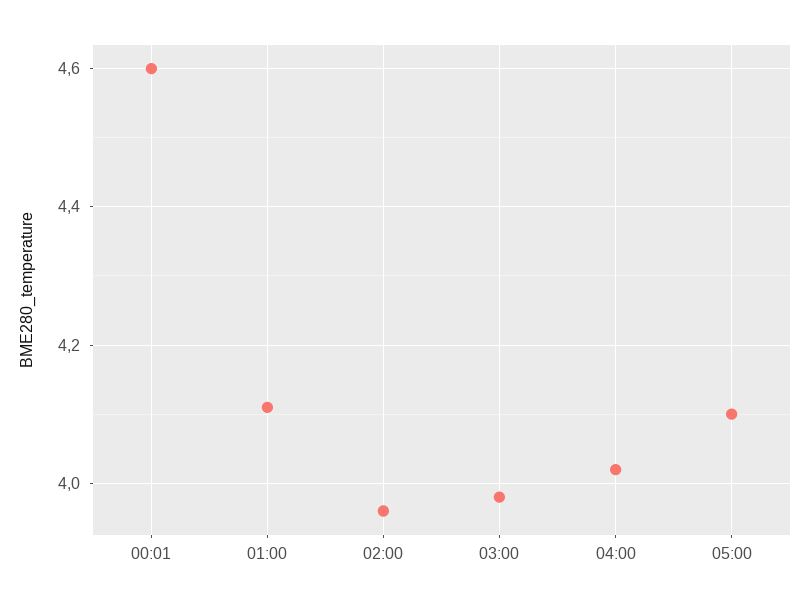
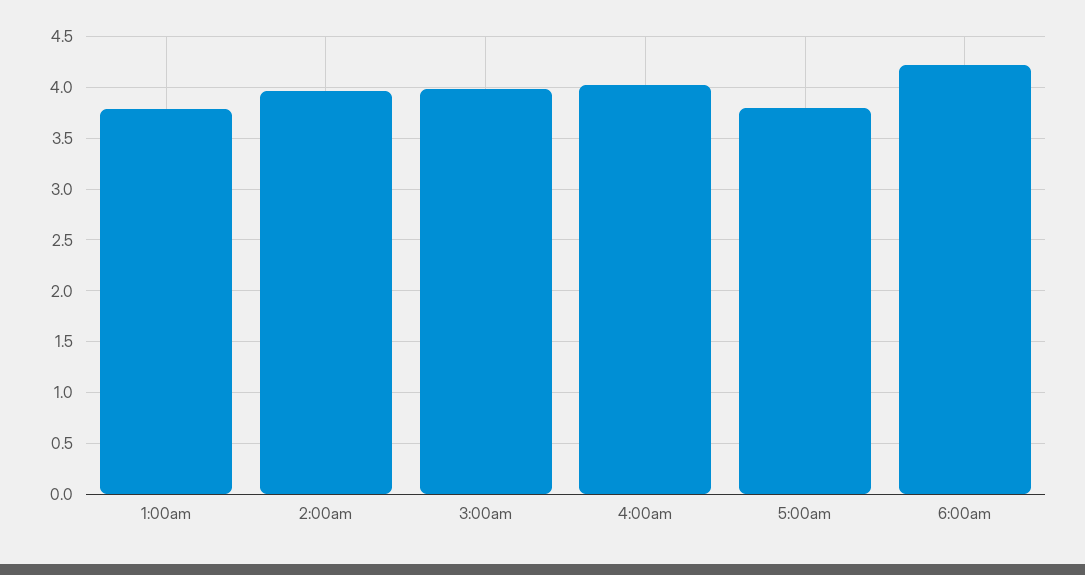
00:01: 4.6 -> none
01:00: 4.1 -> 3.8
05:00: 4.1 -> 3.8
6:00am: none -> 4.2

